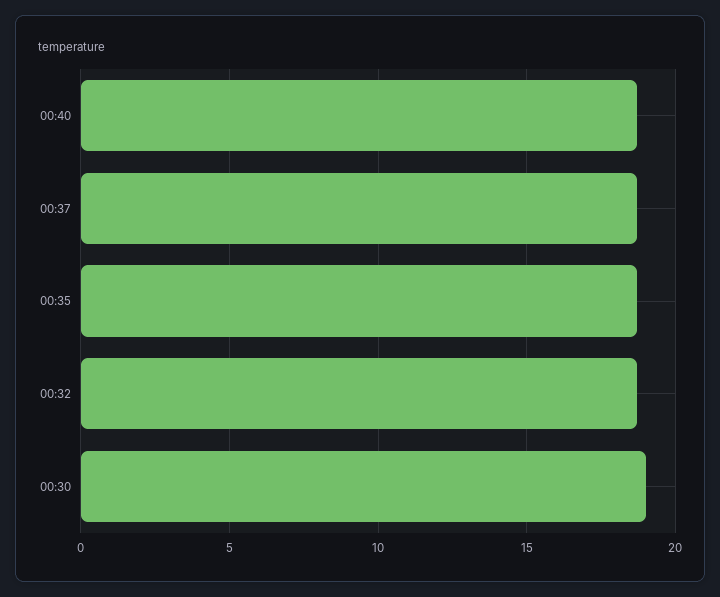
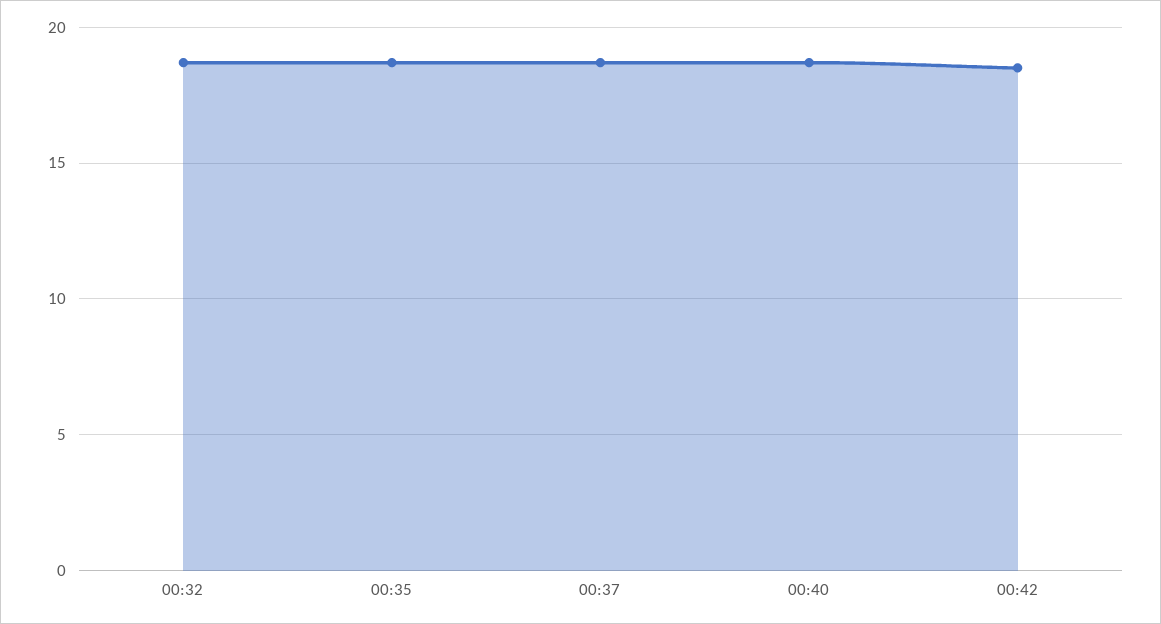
00:30: 19 -> none
00:42: none -> 18.5

